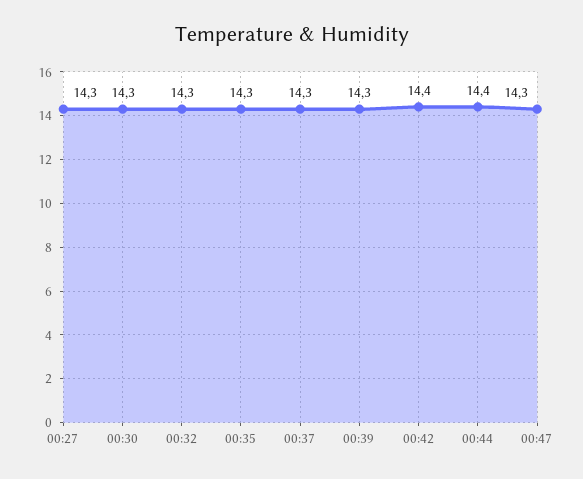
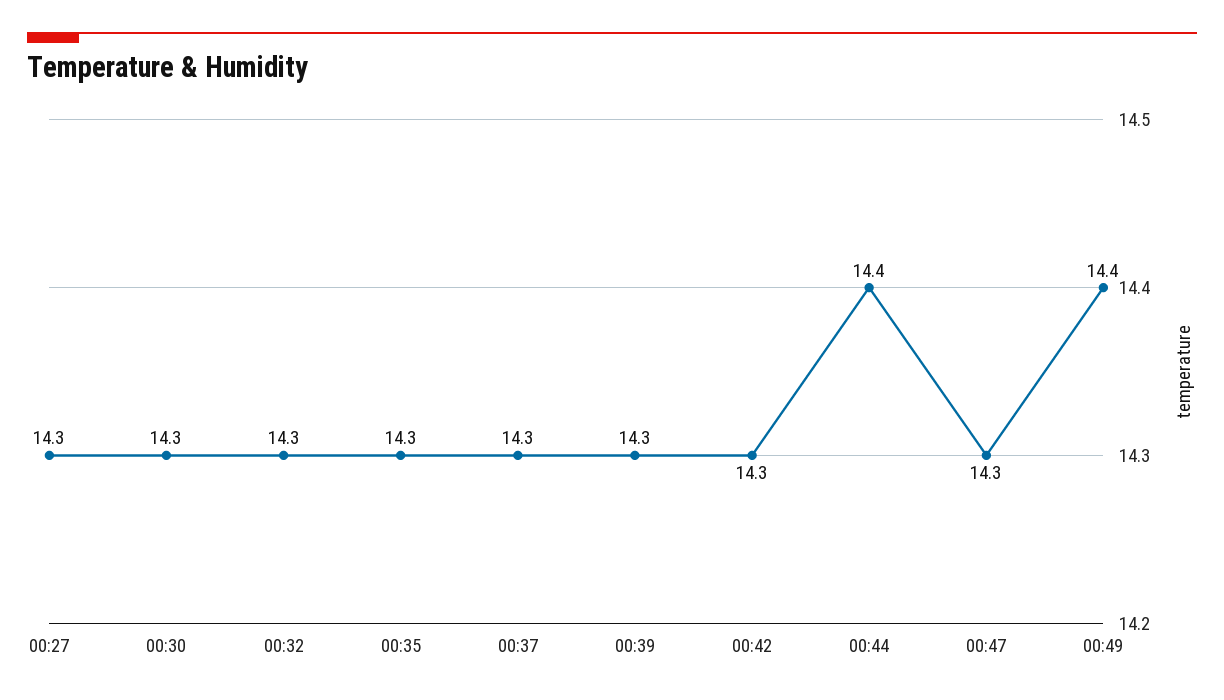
00:42: 14.4 -> 14.3
00:49: none -> 14.4

